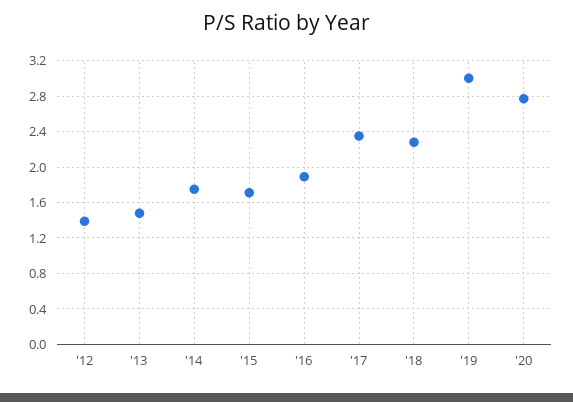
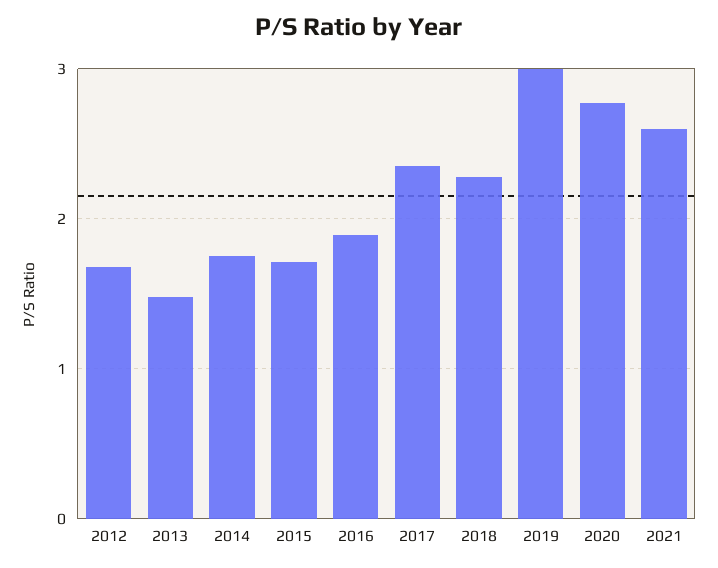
'12: 1.4 -> 1.7
2021: none -> 2.6

